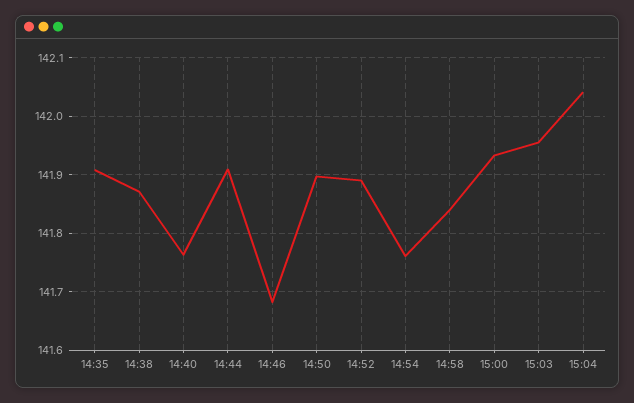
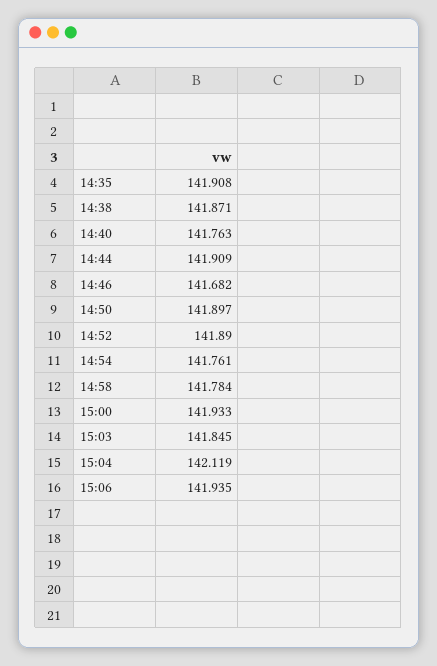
14:58: 141.84 -> 141.784
15:03: 141.96 -> 141.845
15:04: 142.04 -> 142.119
15:06: none -> 141.935

